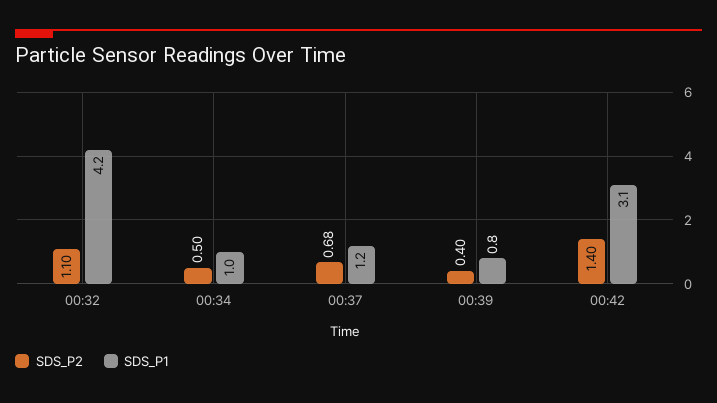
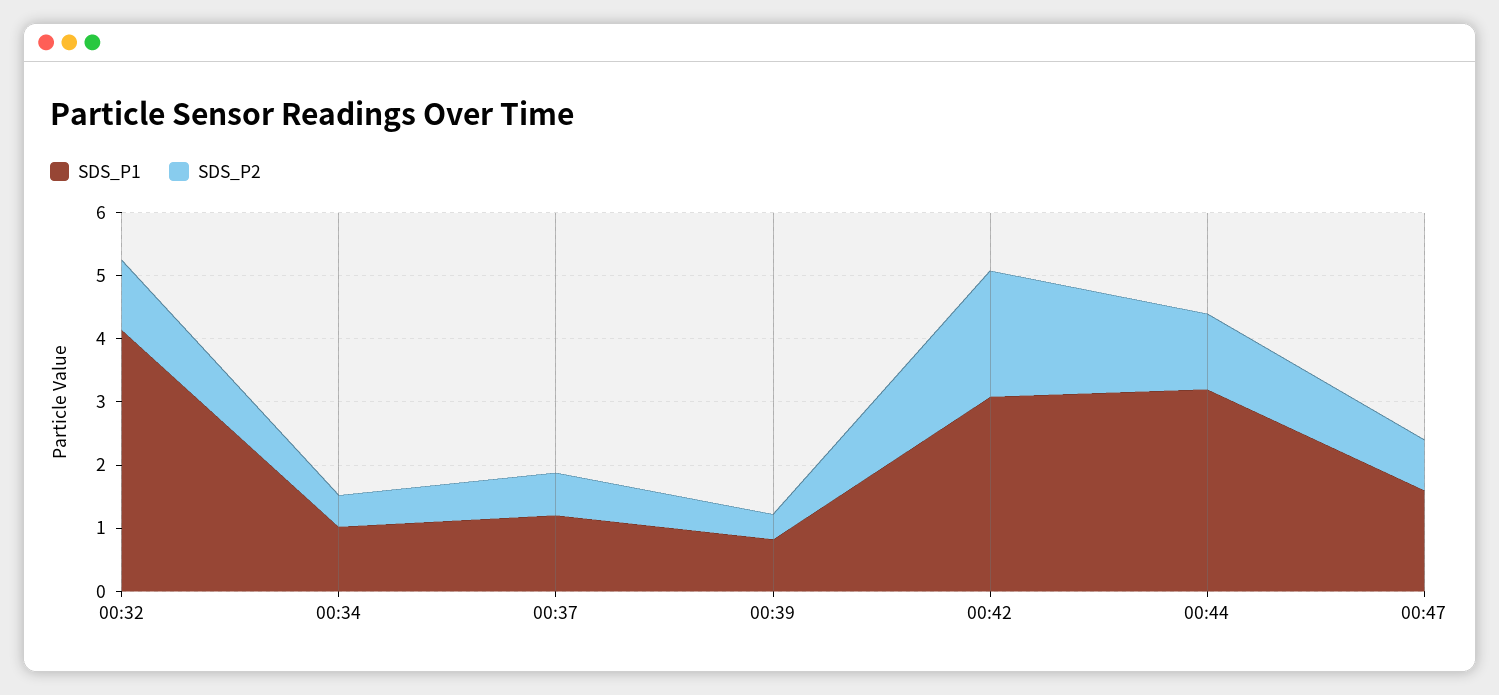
SDS_P2, 00:42: 1.4 -> 2
SDS_P1, 00:44: none -> 3.2
SDS_P2, 00:44: none -> 1.2
SDS_P1, 00:47: none -> 1.6
SDS_P2, 00:47: none -> 0.8

